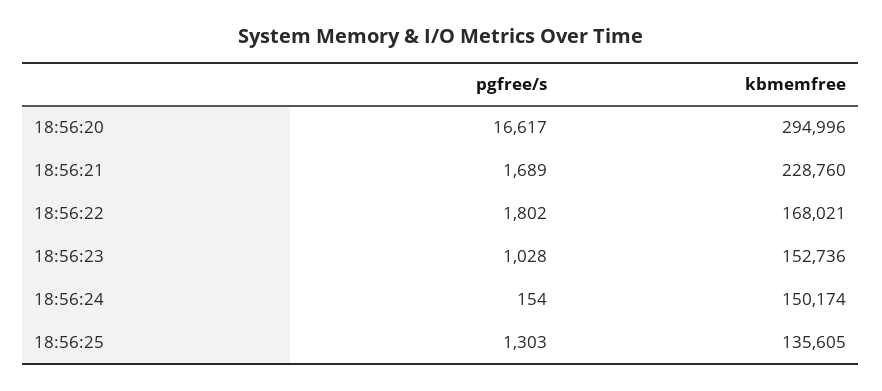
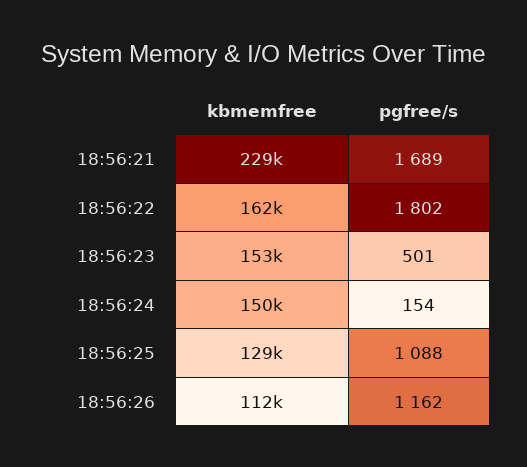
pgfree/s, 18:56:20: 16617 -> none
kbmemfree, 18:56:20: 294996 -> none
kbmemfree, 18:56:22: 168021 -> 162000
pgfree/s, 18:56:23: 1028 -> 501
pgfree/s, 18:56:25: 1303 -> 1088
kbmemfree, 18:56:25: 135605 -> 129000
kbmemfree, 18:56:26: none -> 112000
pgfree/s, 18:56:26: none -> 1162

